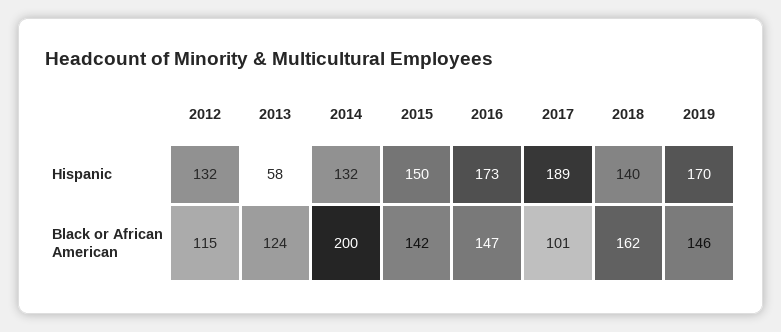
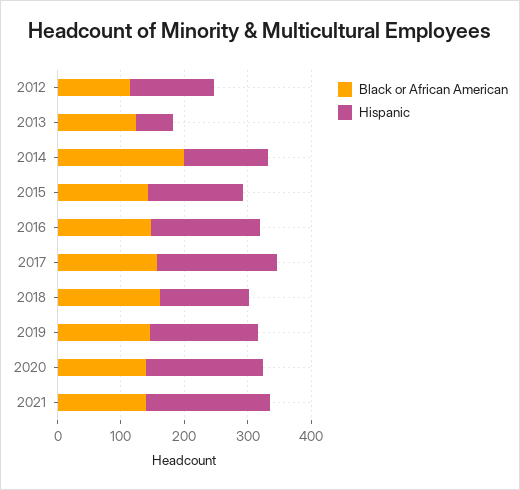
Black or African American, 2017: 101 -> 160
Black or African American, 2020: none -> 140
Hispanic, 2020: none -> 180
Black or African American, 2021: none -> 140
Hispanic, 2021: none -> 200

